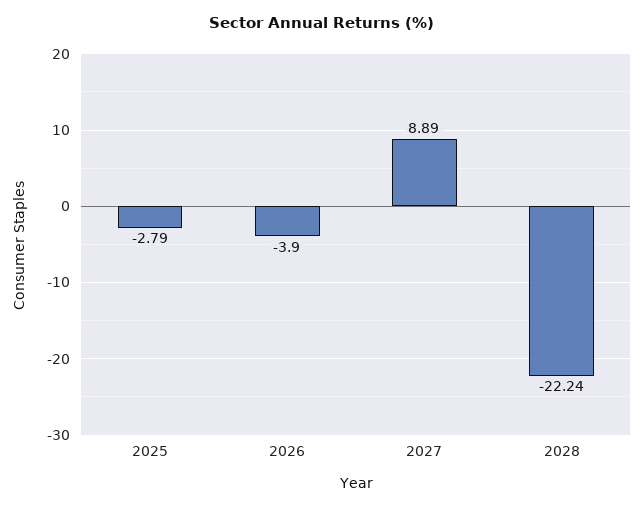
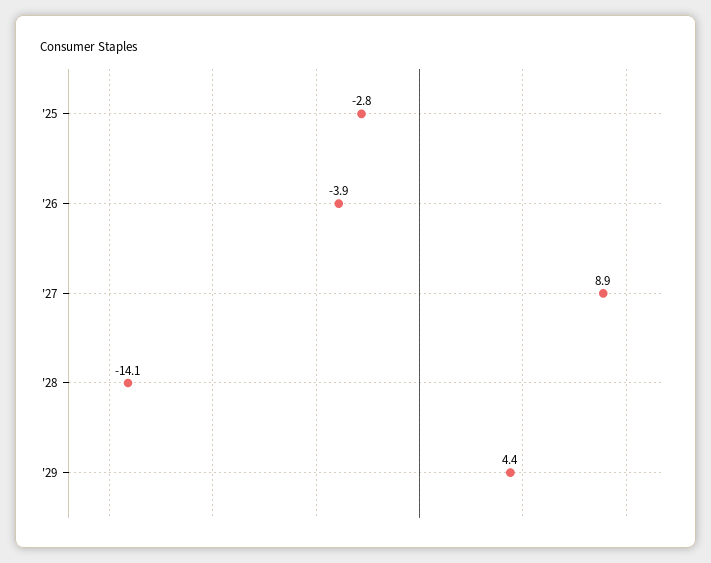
2028: -22.24 -> -14.1
'29: none -> 4.4

